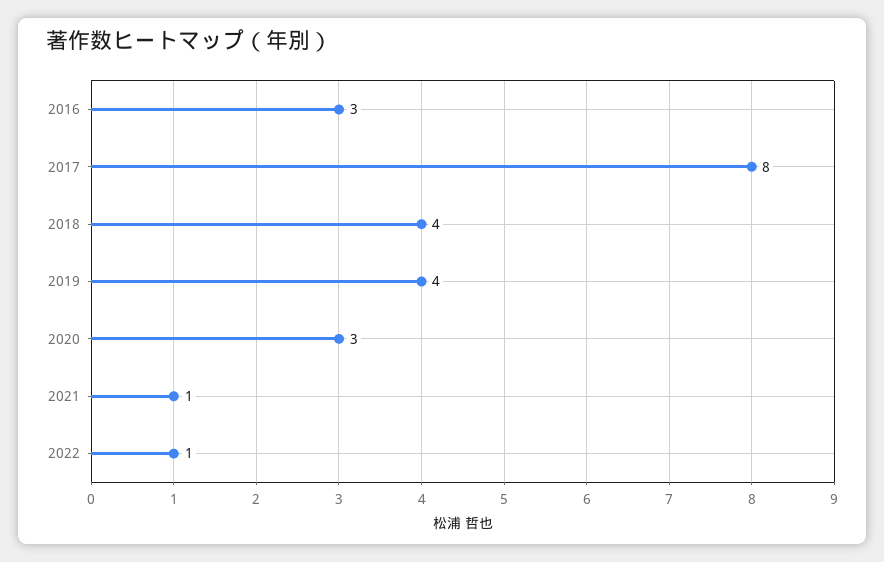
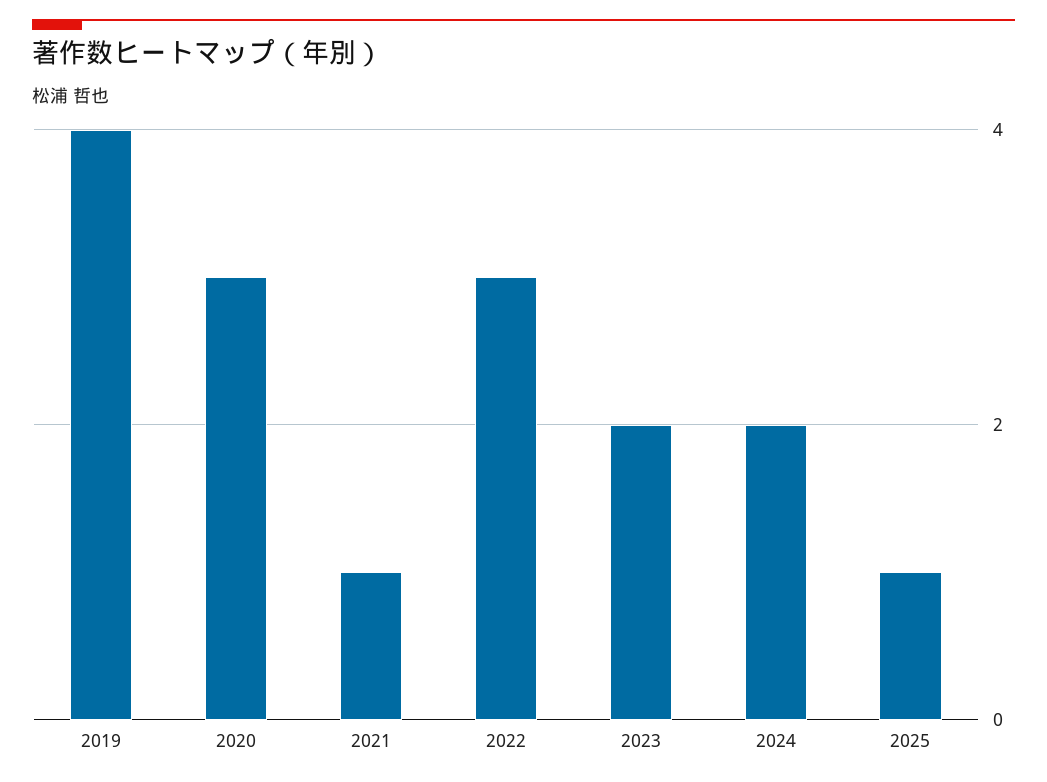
2016: 3 -> none
2017: 8 -> none
2018: 4 -> none
2022: 1 -> 3
2023: none -> 2
2024: none -> 2
2025: none -> 1

